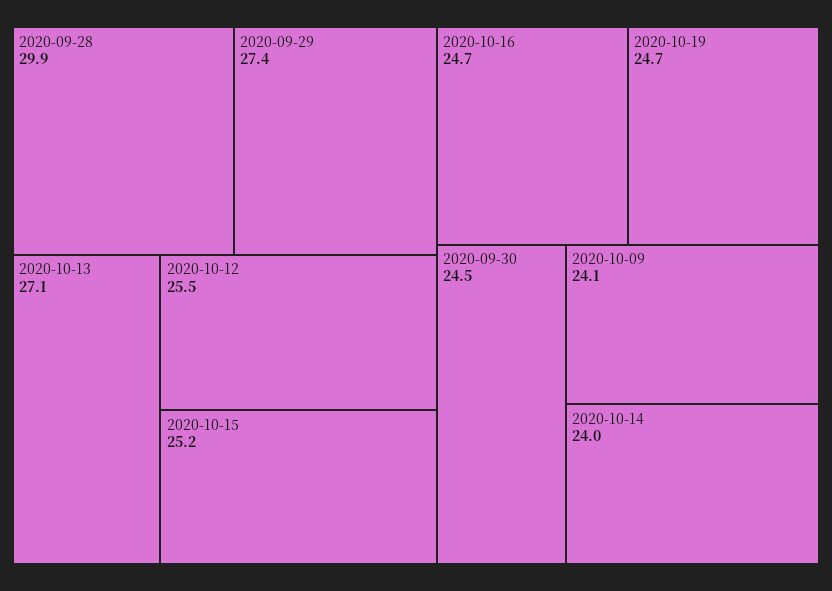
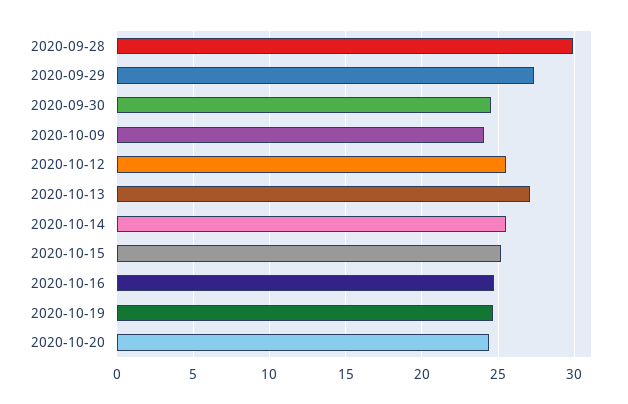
2020-10-14: 24 -> 25.5
2020-10-20: none -> 24.5

